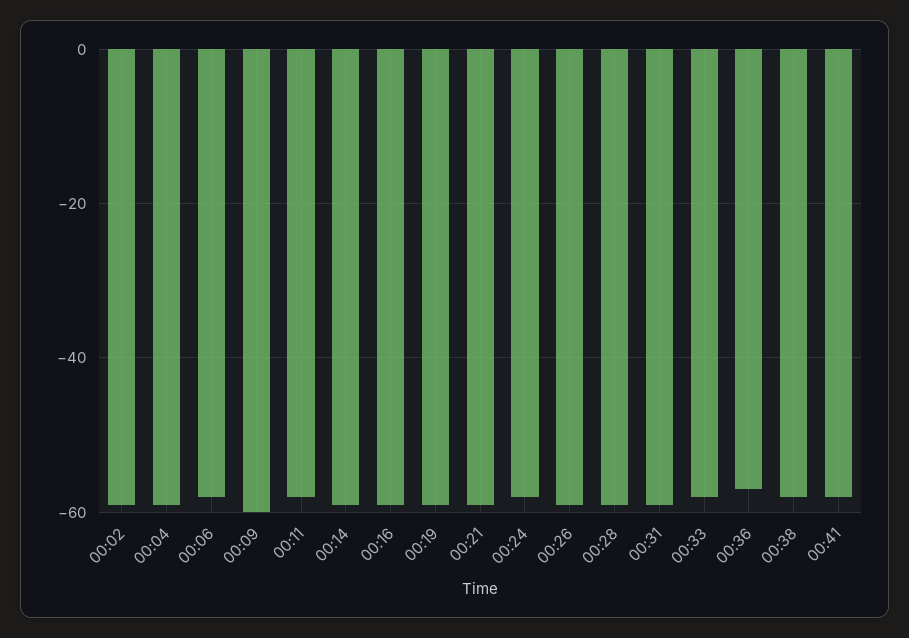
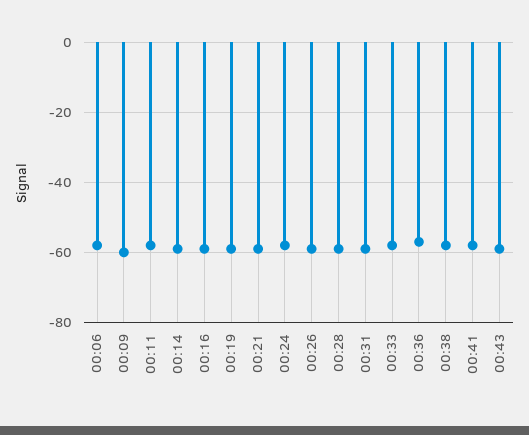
00:02: -60 -> none
00:04: -60 -> none
00:43: none -> -60

